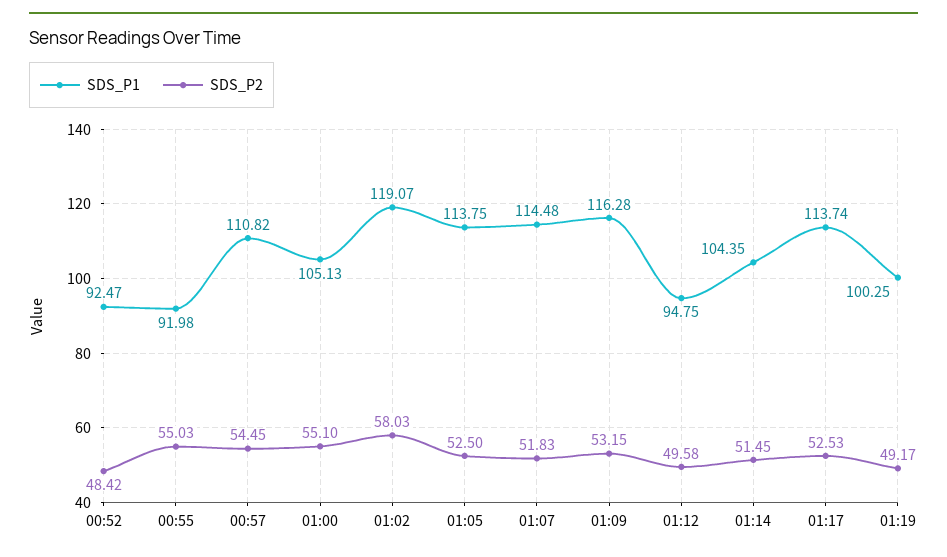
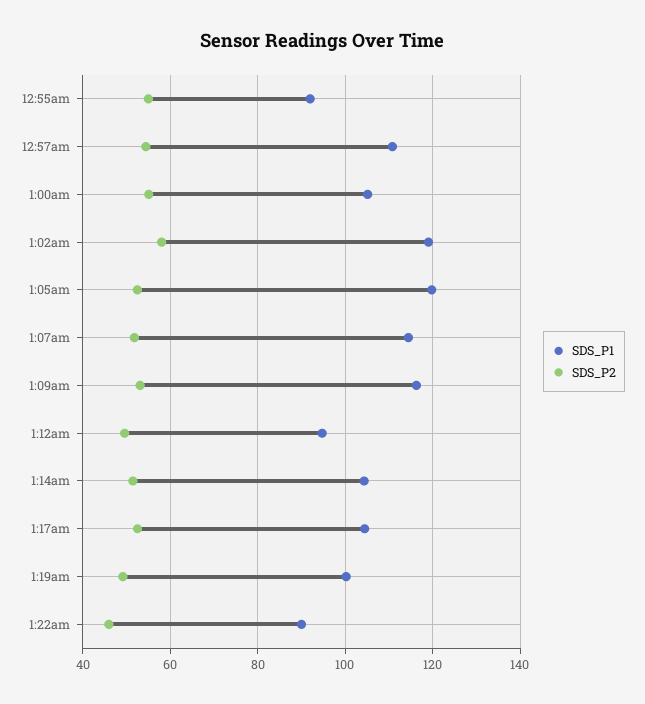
SDS_P1, 00:52: 92.47 -> none
SDS_P2, 00:52: 48.42 -> none
SDS_P1, 01:05: 113.75 -> 120
SDS_P1, 01:17: 113.74 -> 104
SDS_P1, 1:22am: none -> 90
SDS_P2, 1:22am: none -> 46

